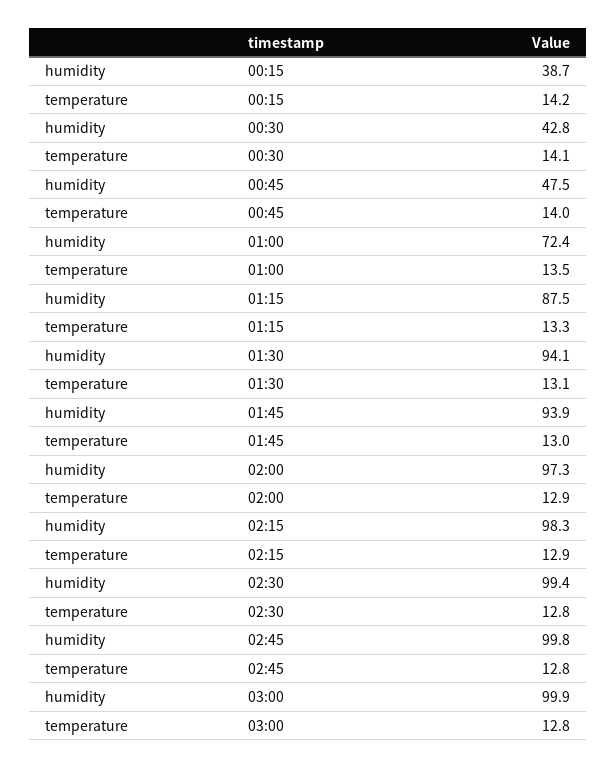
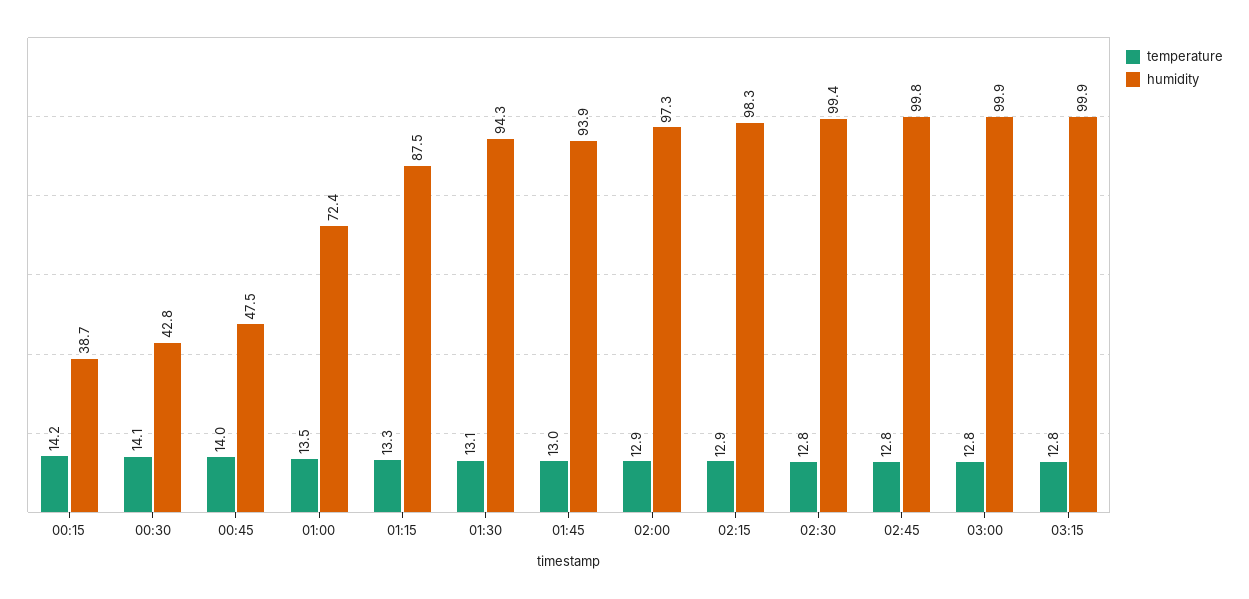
humidity, 01:30: 94.1 -> 94.3
temperature, 03:15: none -> 12.8
humidity, 03:15: none -> 99.9

